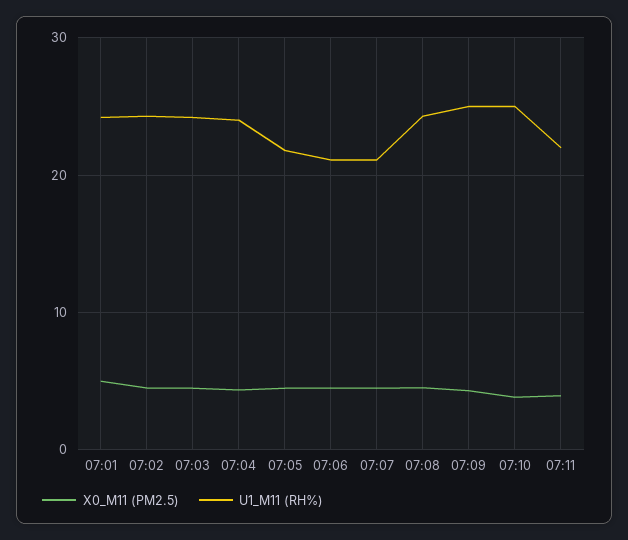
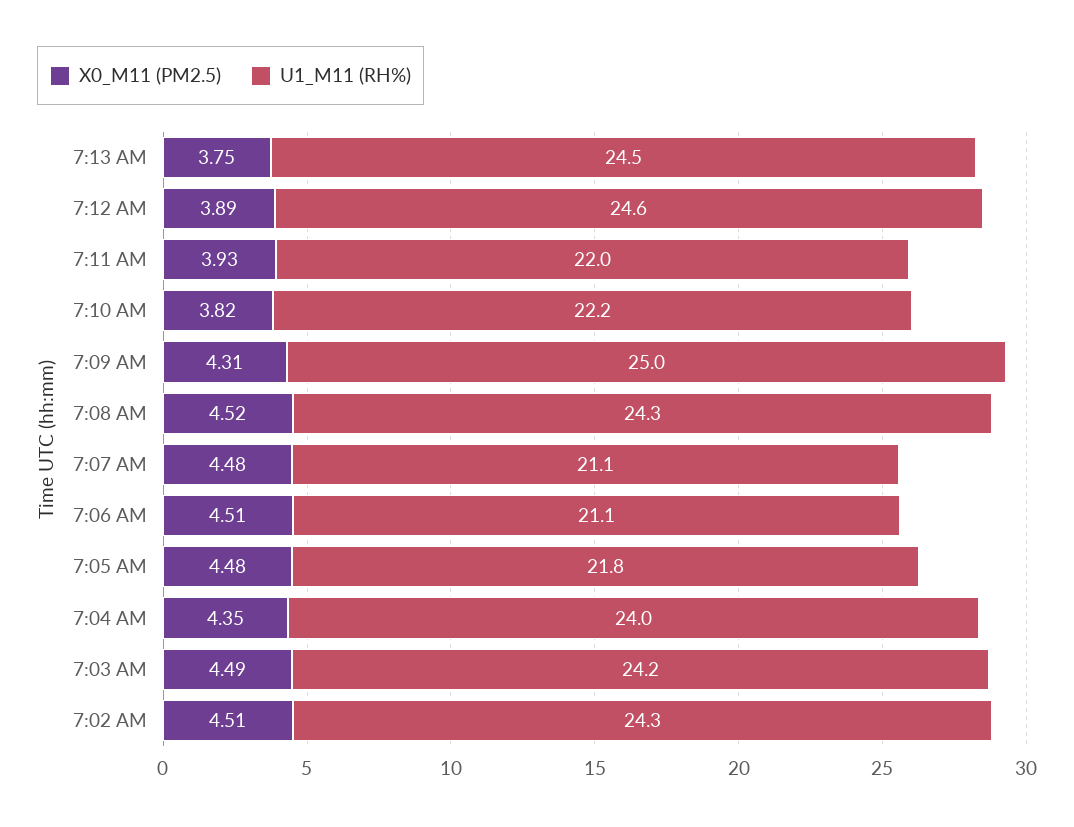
X0_M11 (PM2.5), 07:01: 5 -> none
U1_M11 (RH%), 07:01: 24 -> none
U1_M11 (RH%), 07:10: 25 -> 22.2
X0_M11 (PM2.5), 7:13 AM: none -> 3.75
U1_M11 (RH%), 7:13 AM: none -> 24.5
X0_M11 (PM2.5), 7:12 AM: none -> 3.89
U1_M11 (RH%), 7:12 AM: none -> 24.6

